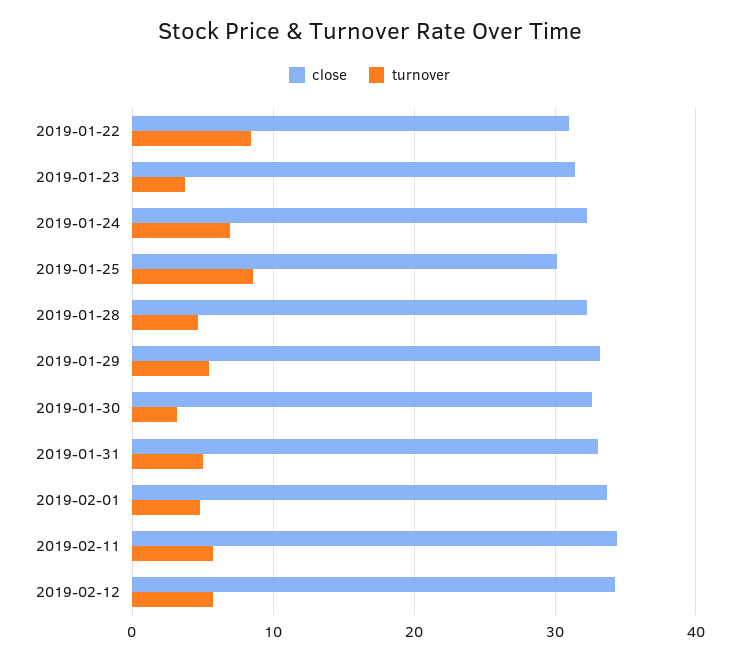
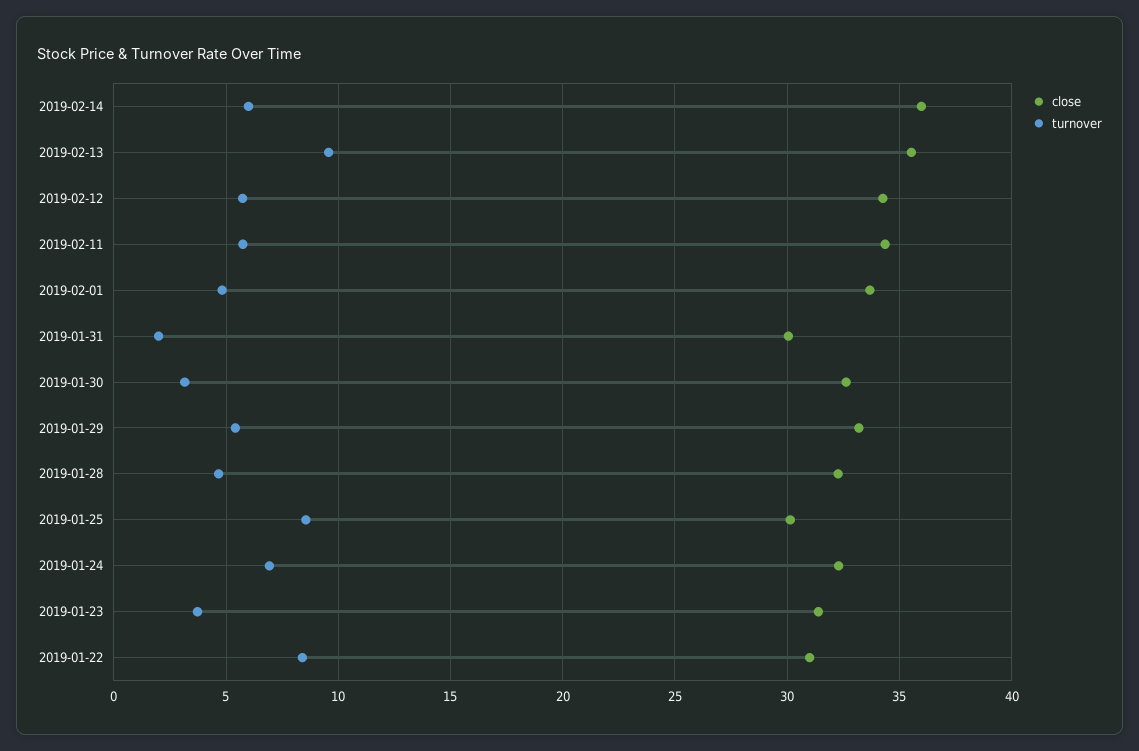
close, 2019-01-31: 33 -> 30
turnover, 2019-01-31: 5 -> 2
close, 2019-02-14: none -> 36
turnover, 2019-02-14: none -> 6
close, 2019-02-13: none -> 35.5
turnover, 2019-02-13: none -> 9.5

